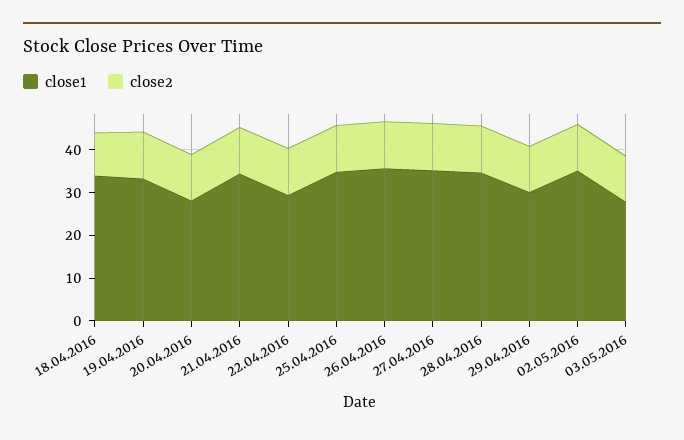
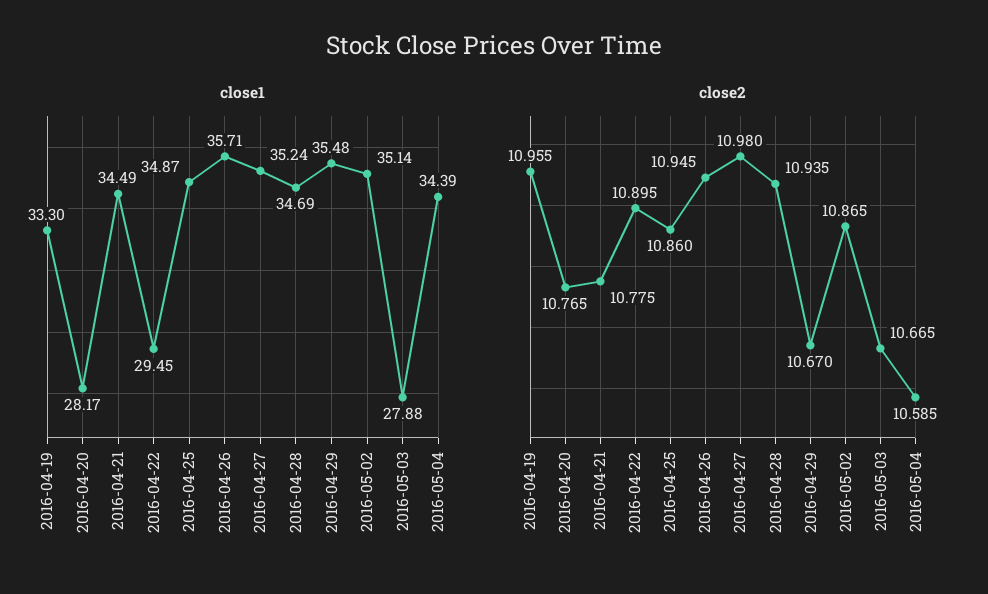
close1, 18.04.2016: 34 -> none
close2, 18.04.2016: 10 -> none
close1, 29.04.2016: 30 -> 35.48
close1, 2016-05-04: none -> 34.39
close2, 2016-05-04: none -> 10.585

